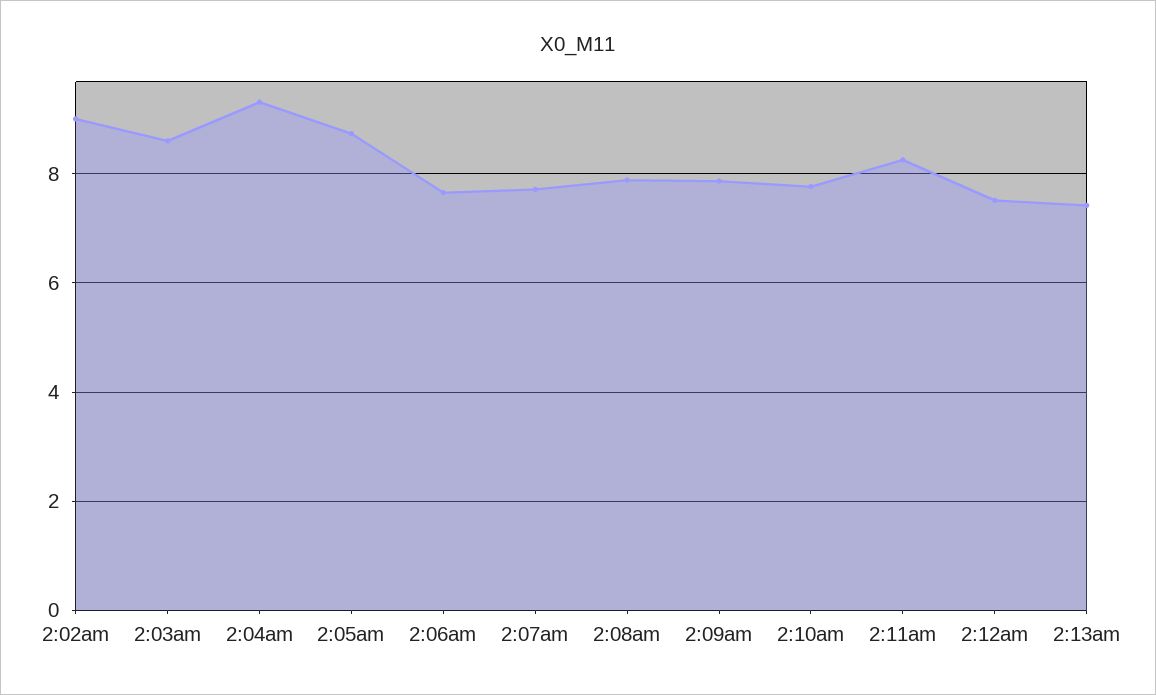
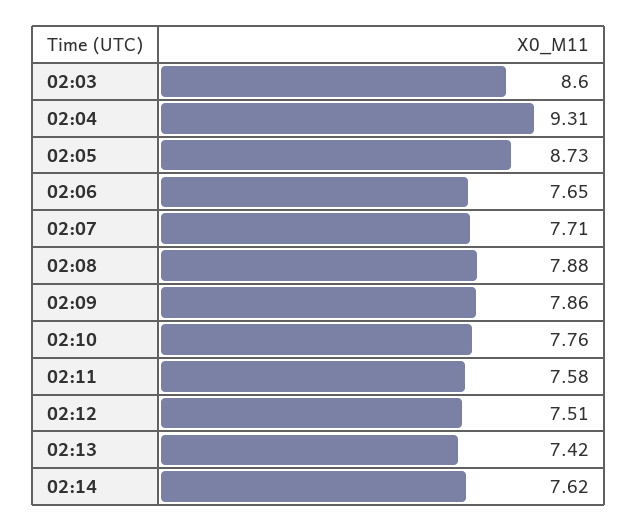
2:02am: 9 -> none
2:11am: 8.2 -> 7.58
02:14: none -> 7.62

